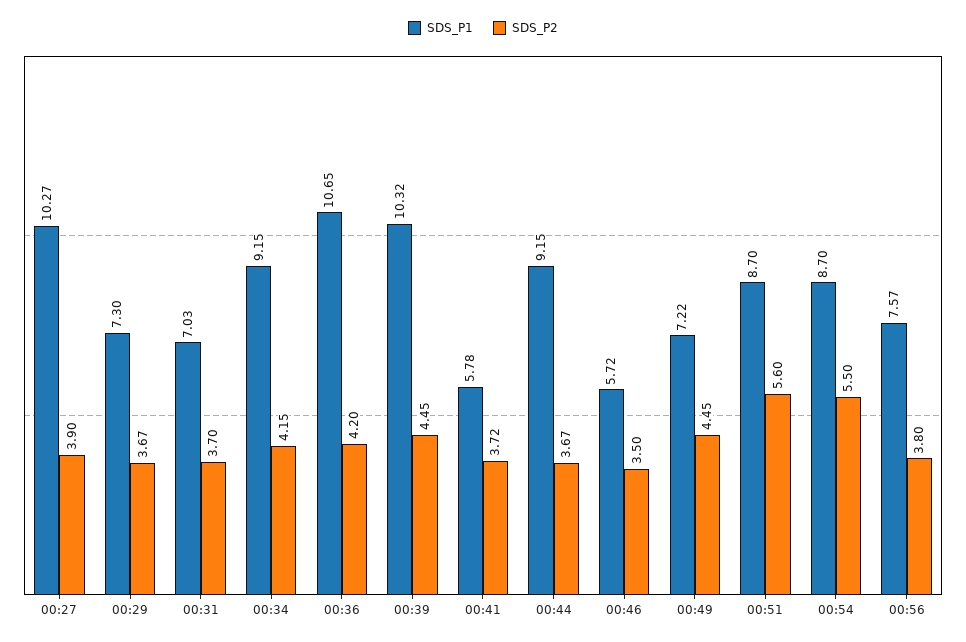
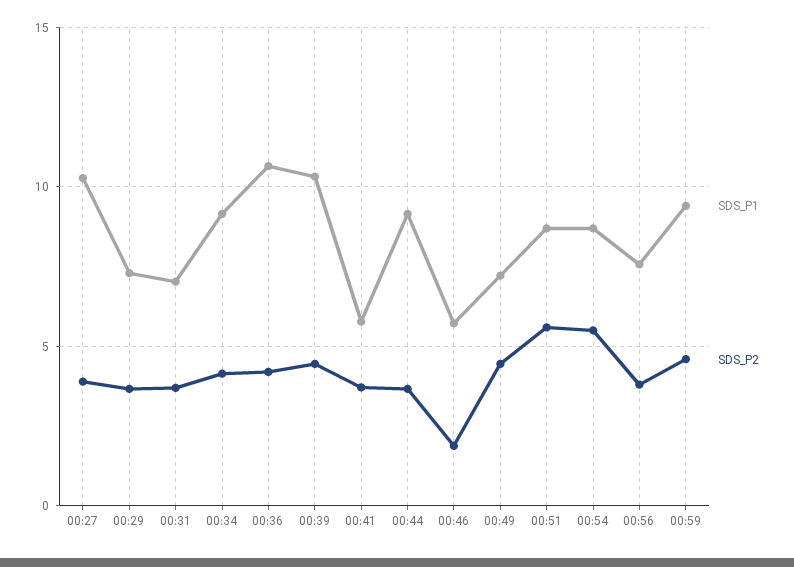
SDS_P2, 00:46: 3.5 -> 2
SDS_P1, 00:59: none -> 9.5
SDS_P2, 00:59: none -> 4.5

